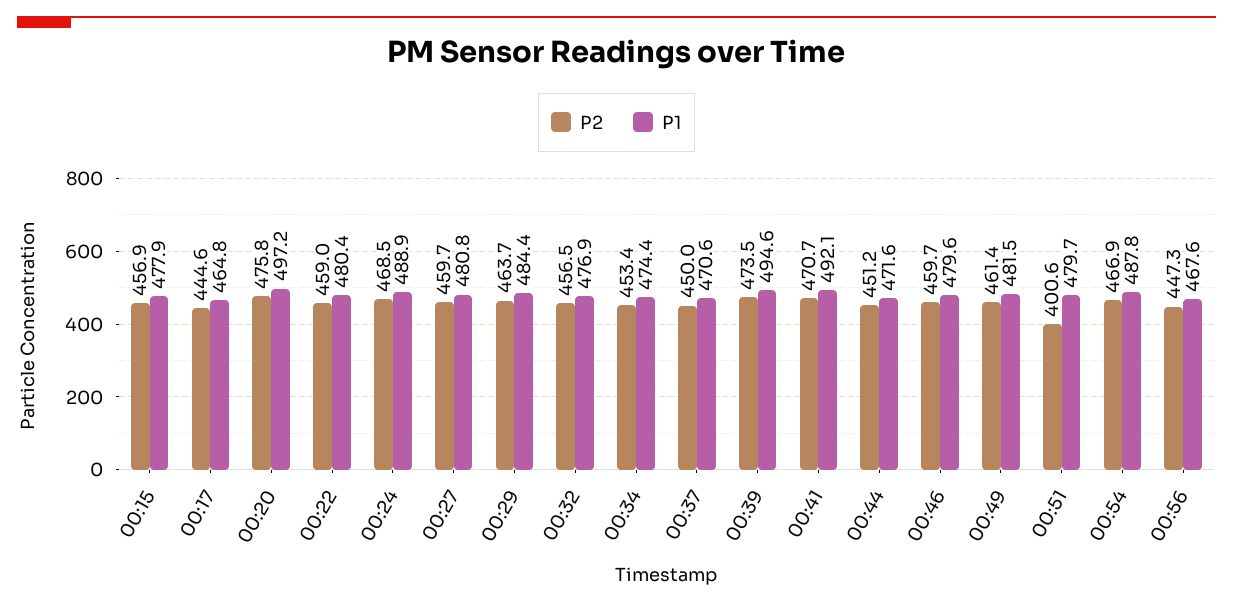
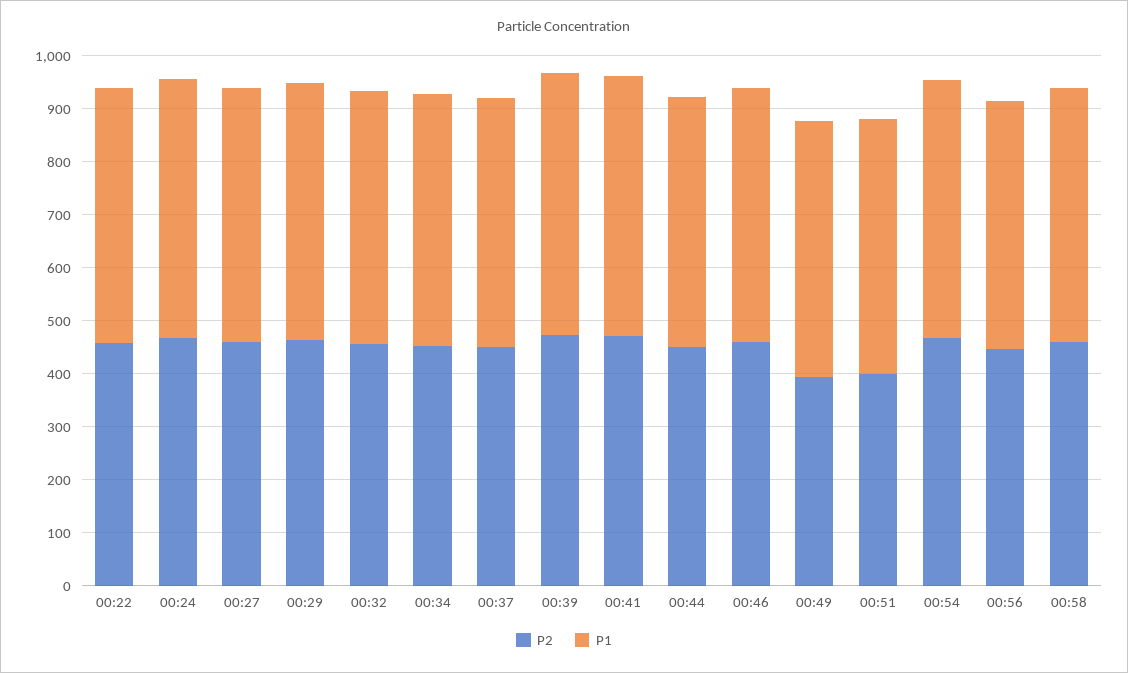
P2, 00:15: 456.9 -> none
P1, 00:15: 477.9 -> none
P2, 00:17: 444.6 -> none
P1, 00:17: 464.8 -> none
P2, 00:20: 475.8 -> none
P1, 00:20: 497.2 -> none
P2, 00:49: 461.4 -> 400
P2, 00:58: none -> 460
P1, 00:58: none -> 480

